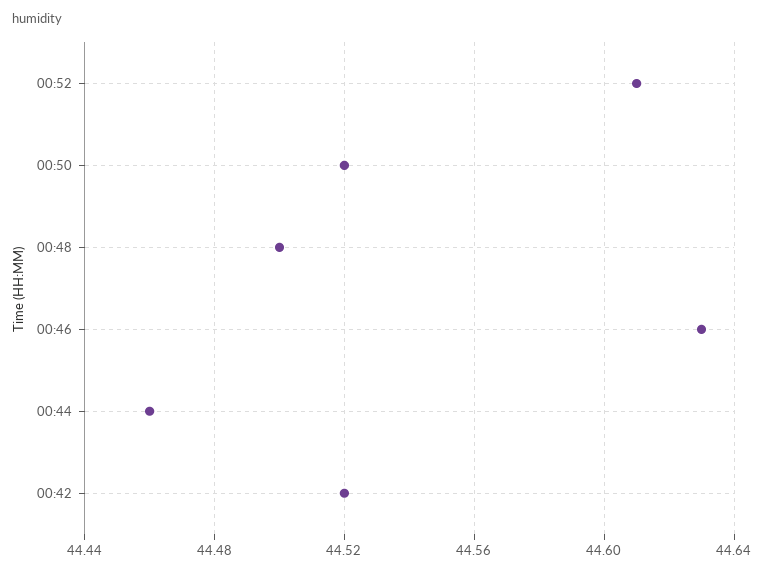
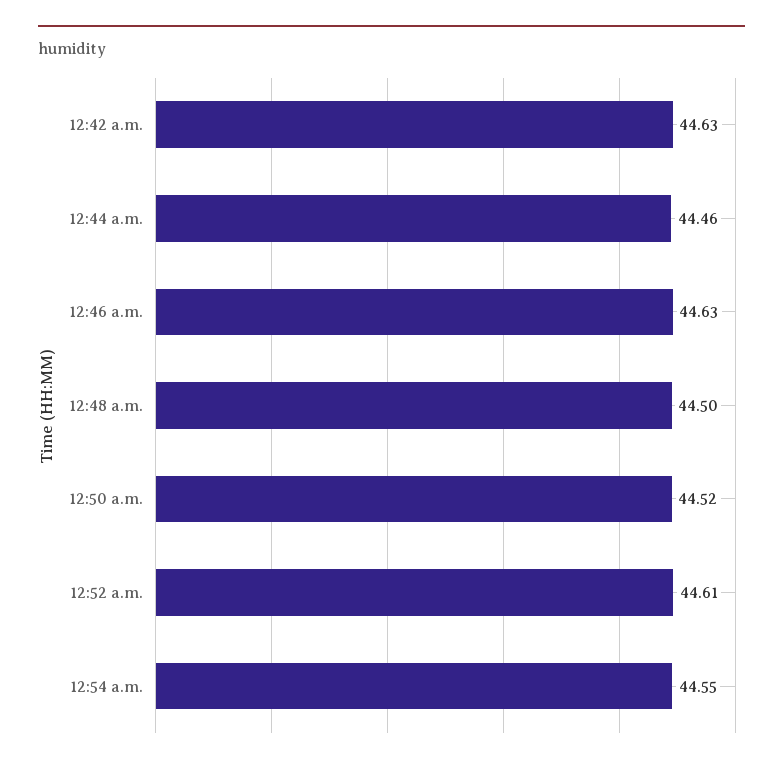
00:42: 44.52 -> 44.63
12:54 a.m.: none -> 44.55

